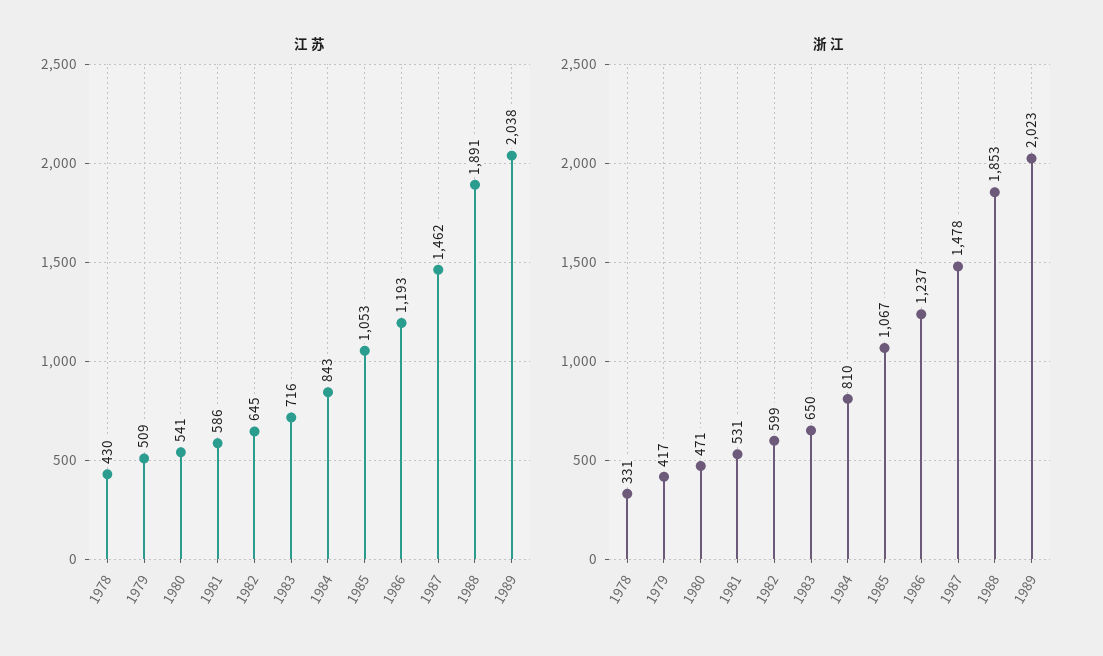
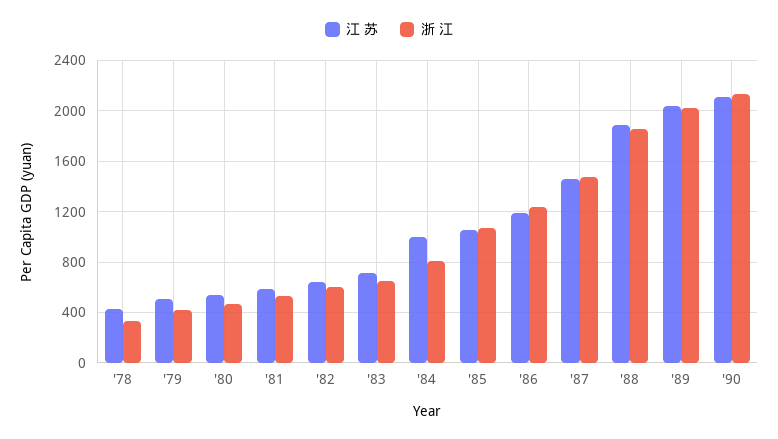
江 苏, 1984: 843 -> 1000
江 苏, '90: none -> 2100
浙 江, '90: none -> 2150

